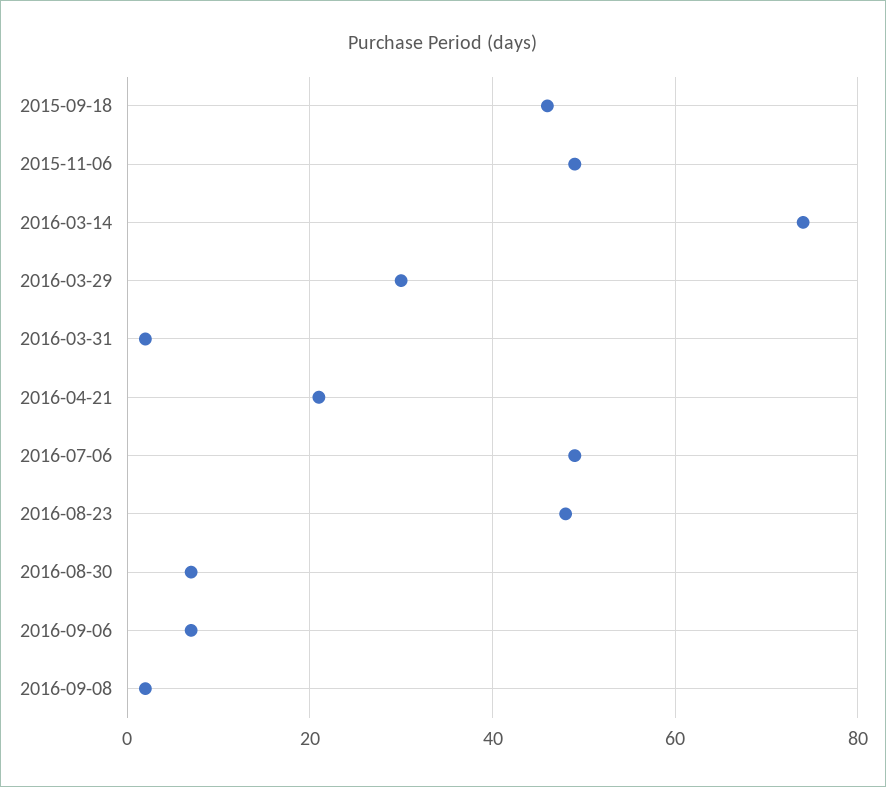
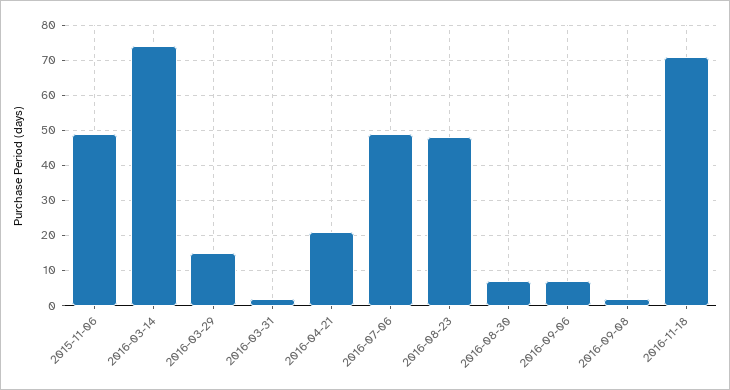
2015-09-18: 45 -> none
2016-03-29: 30 -> 15
2016-11-18: none -> 70

